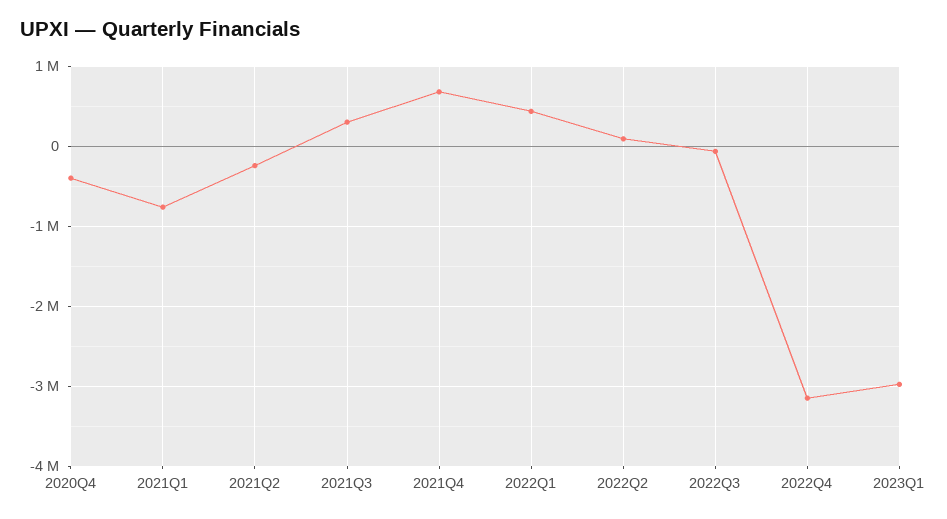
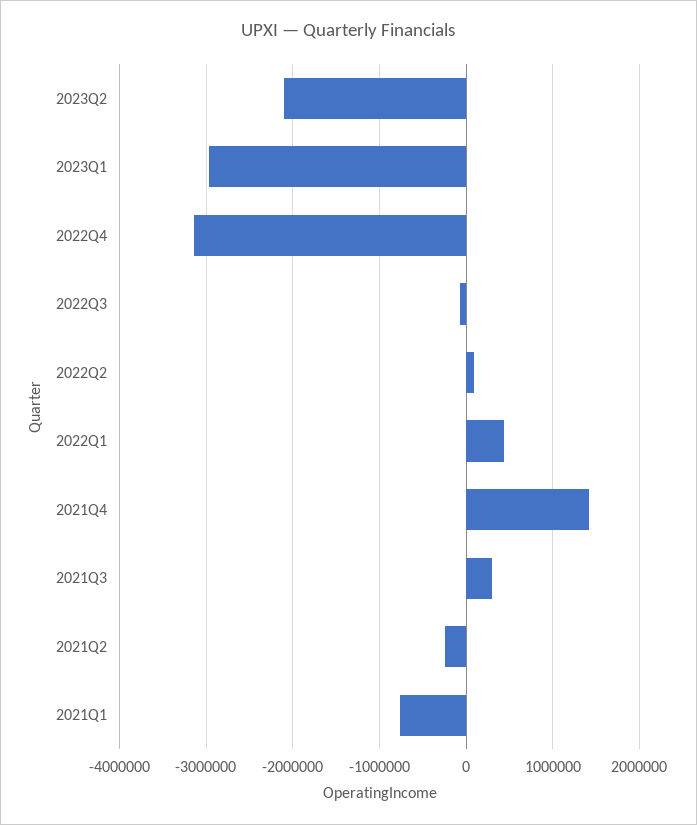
2020Q4: -400000 -> none
2021Q4: 700000 -> 1400000
2023Q2: none -> -2100000

